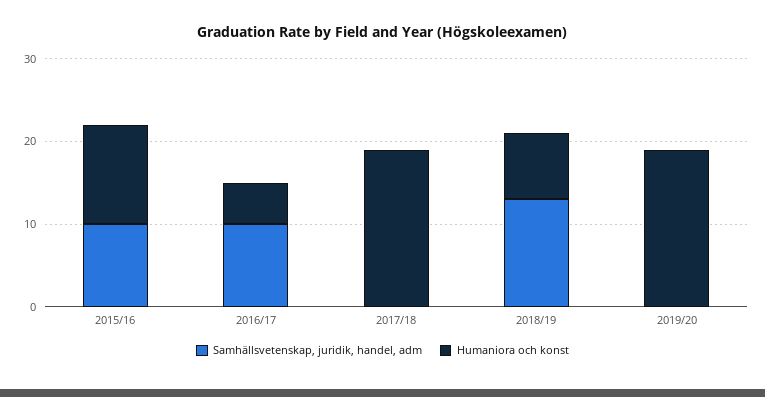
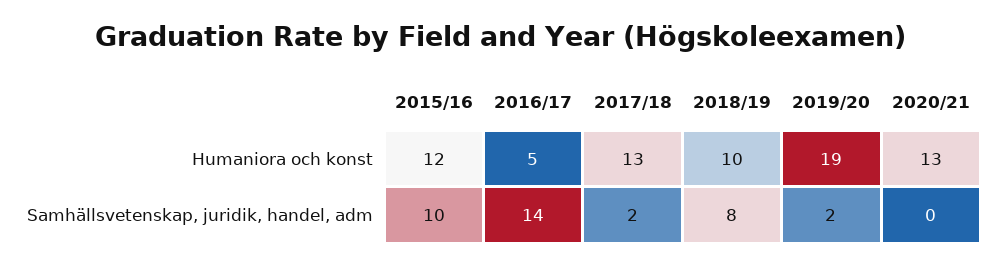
Samhällsvetenskap, juridik, handel, adm, 2016/17: 10 -> 14
Samhällsvetenskap, juridik, handel, adm, 2017/18: 0 -> 2
Humaniora och konst, 2017/18: 19 -> 13
Samhällsvetenskap, juridik, handel, adm, 2018/19: 13 -> 8
Humaniora och konst, 2018/19: 8 -> 10
Samhällsvetenskap, juridik, handel, adm, 2019/20: 0 -> 2
Humaniora och konst, 2020/21: none -> 13
Samhällsvetenskap, juridik, handel, adm, 2020/21: none -> 0

